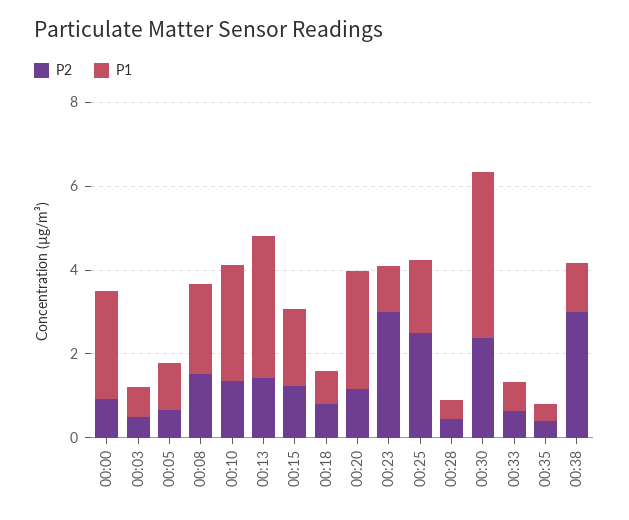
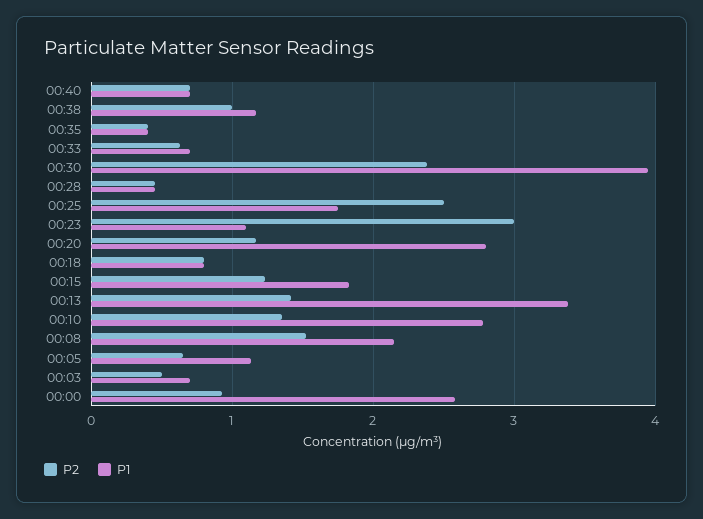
P2, 00:38: 3 -> 1
P2, 00:40: none -> 0.7
P1, 00:40: none -> 0.7

